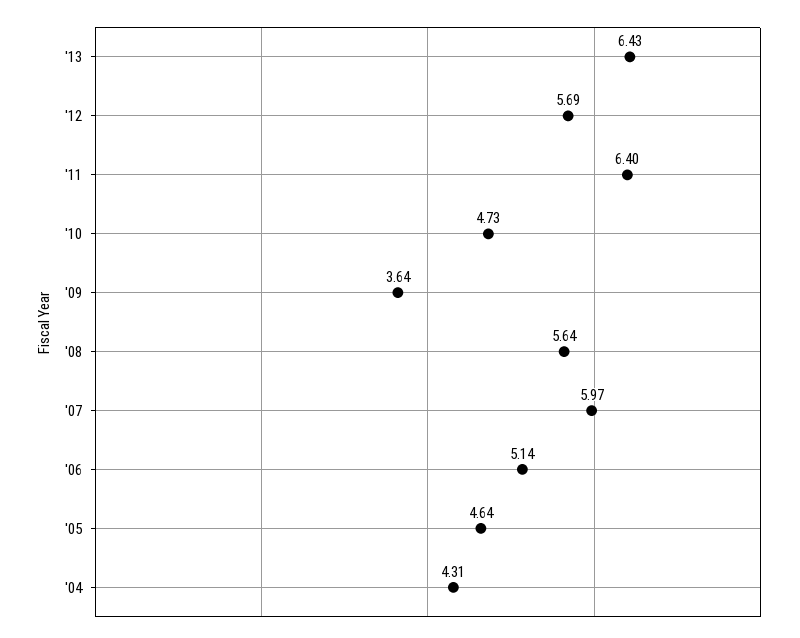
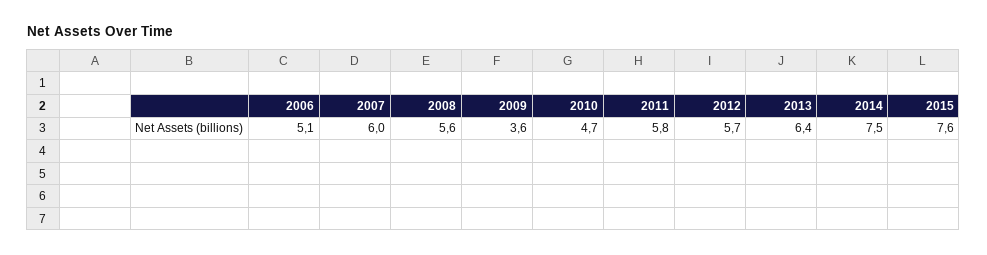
'11: 6.4 -> 5.8
'05: 4.64 -> none
'04: 4.31 -> none
2014: none -> 7.5
2015: none -> 7.6

